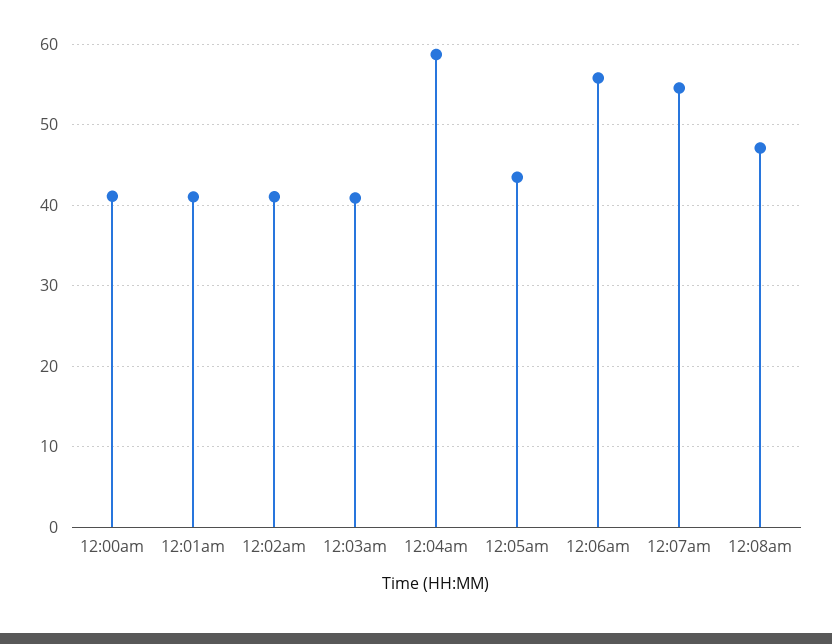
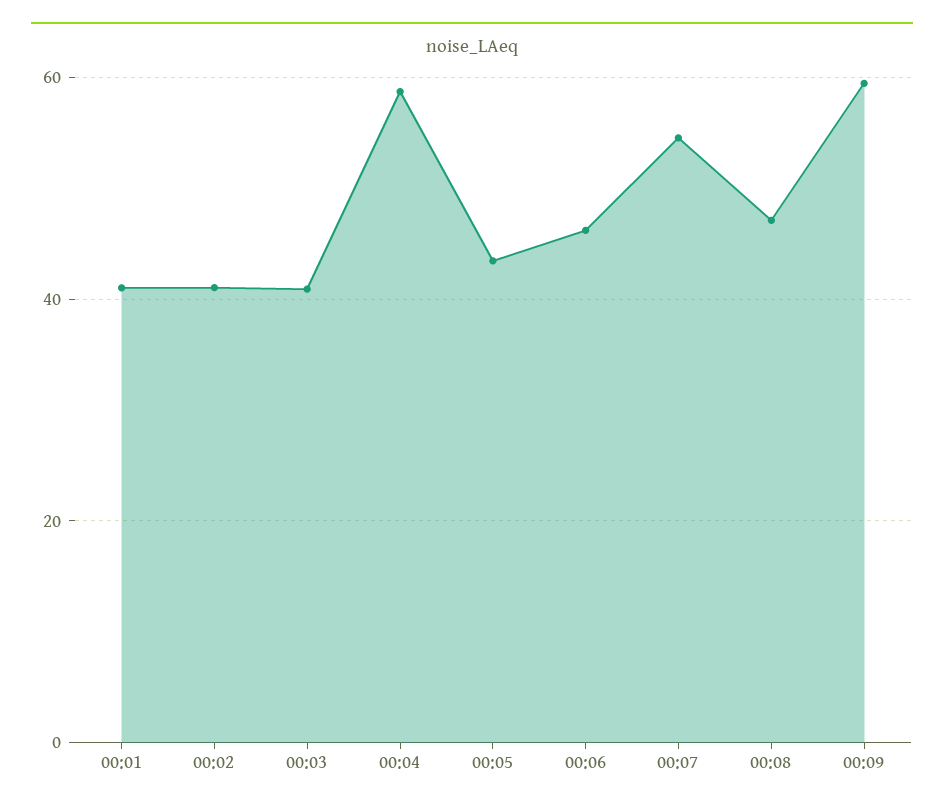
12:00am: 41 -> none
12:06am: 56 -> 46
00:09: none -> 60

